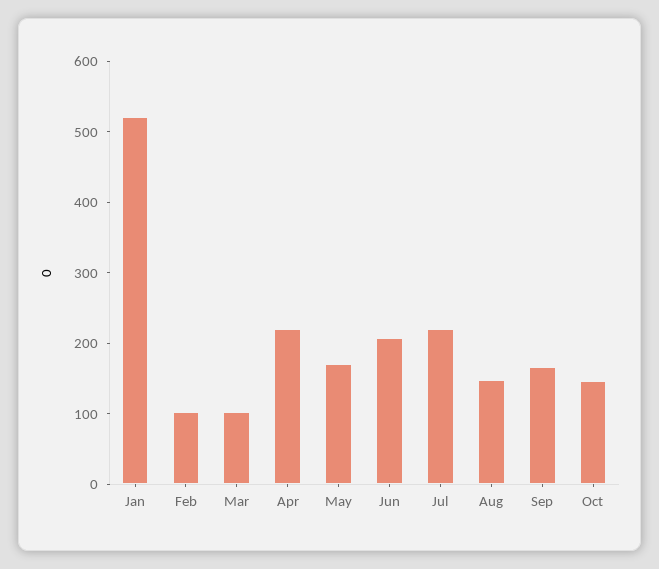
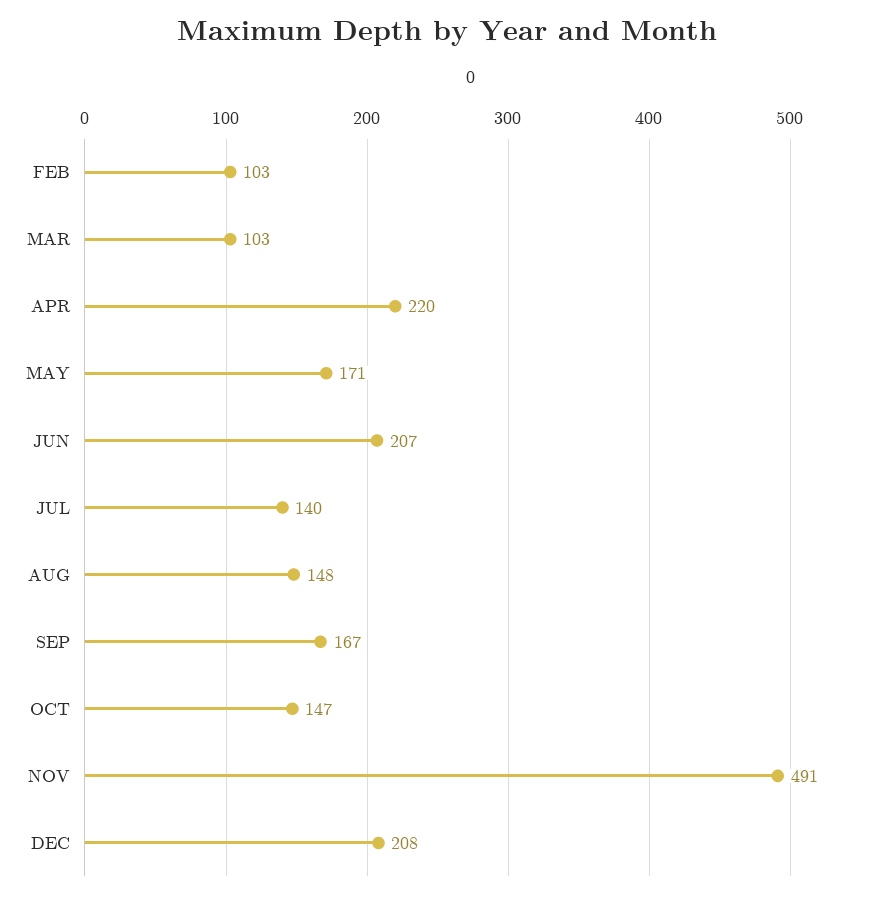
Jan: 520 -> none
Jul: 220 -> 140
NOV: none -> 491
DEC: none -> 208

